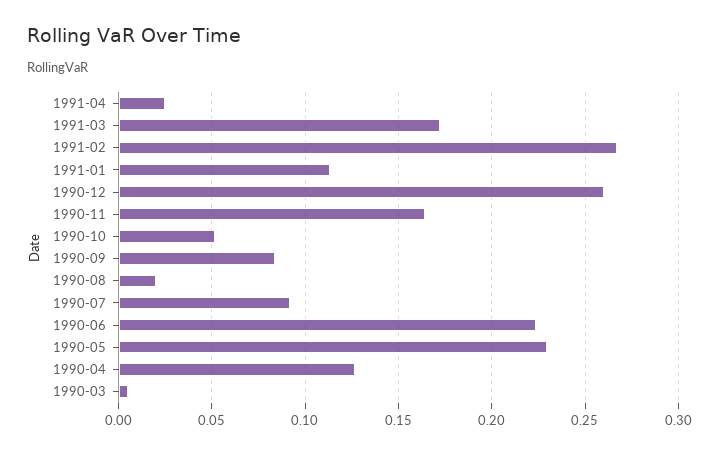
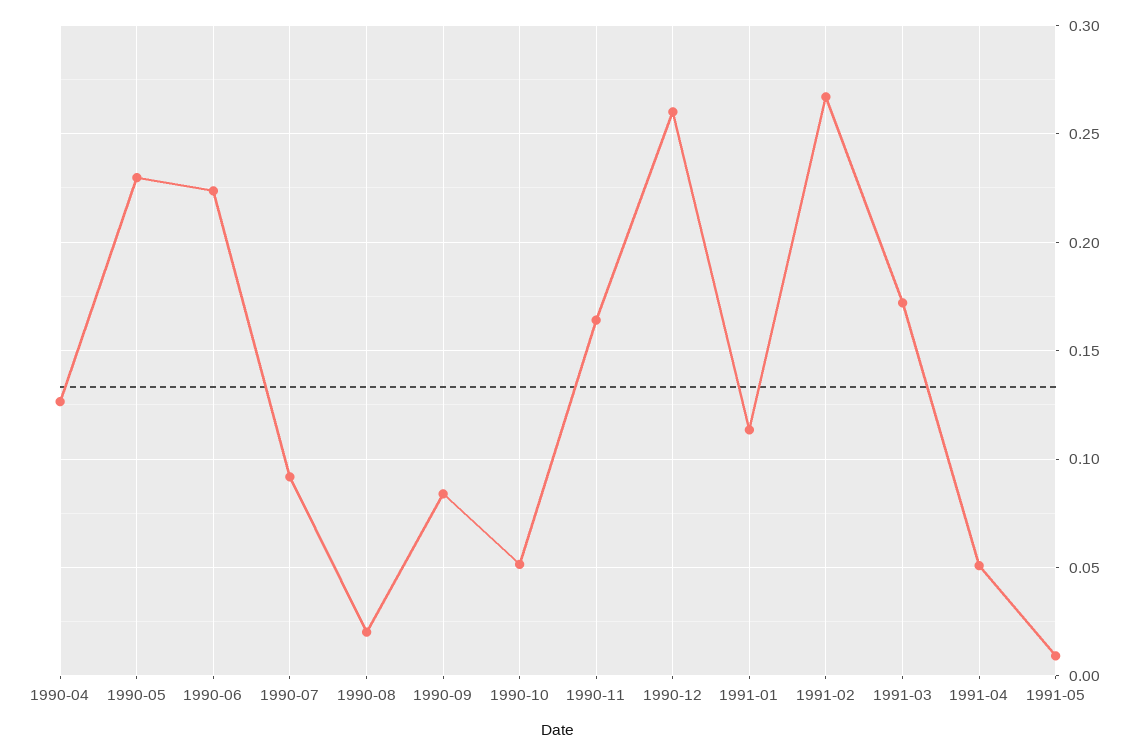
1991-04: 0.025 -> 0.05
1990-03: 0.005 -> none
1991-05: none -> 0.01

